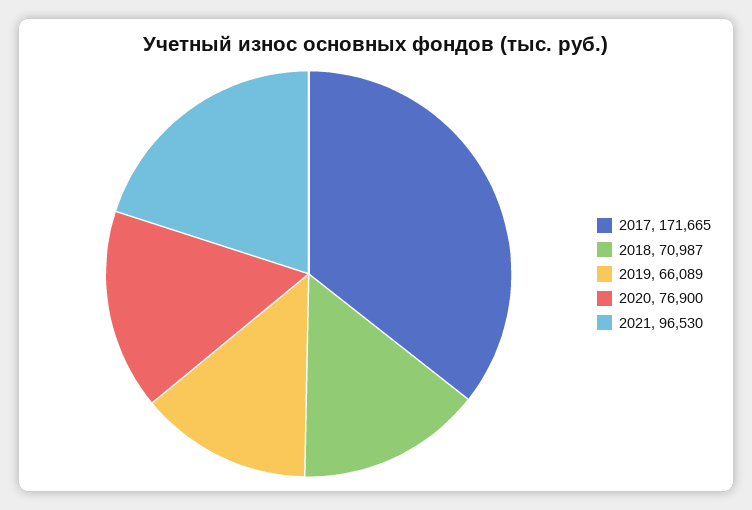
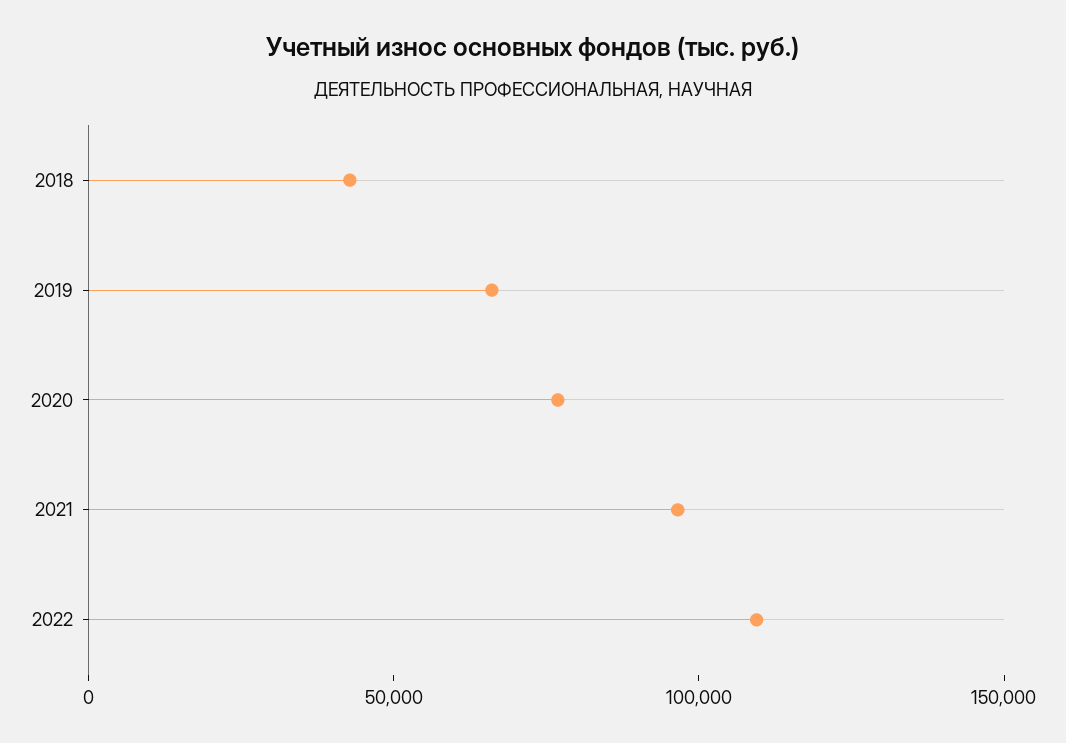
2017: 171665 -> none
2018: 70987 -> 40000
2022: none -> 110000

